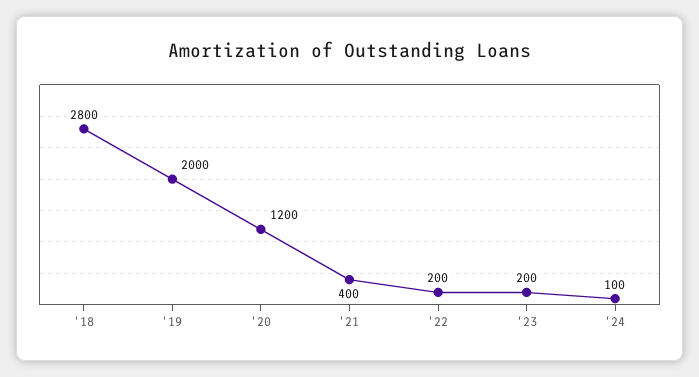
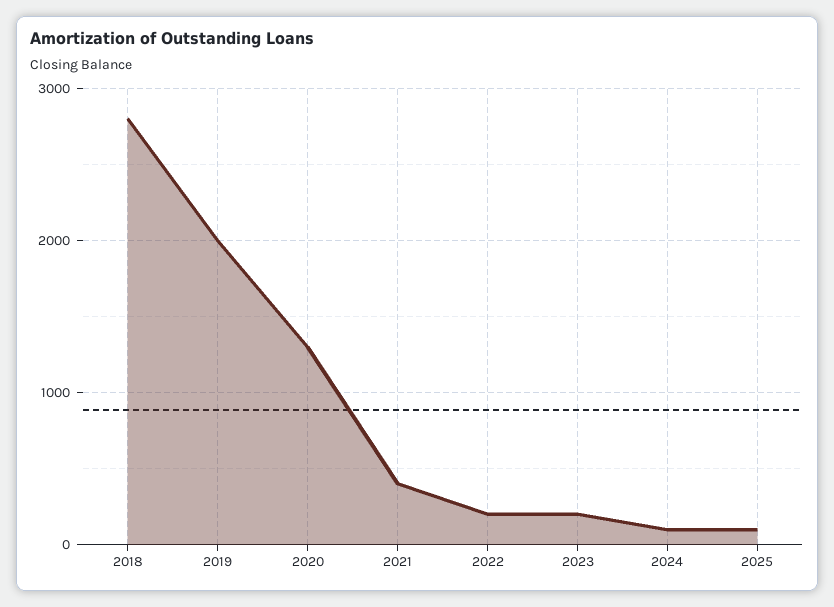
'20: 1200 -> 1300
2025: none -> 100

